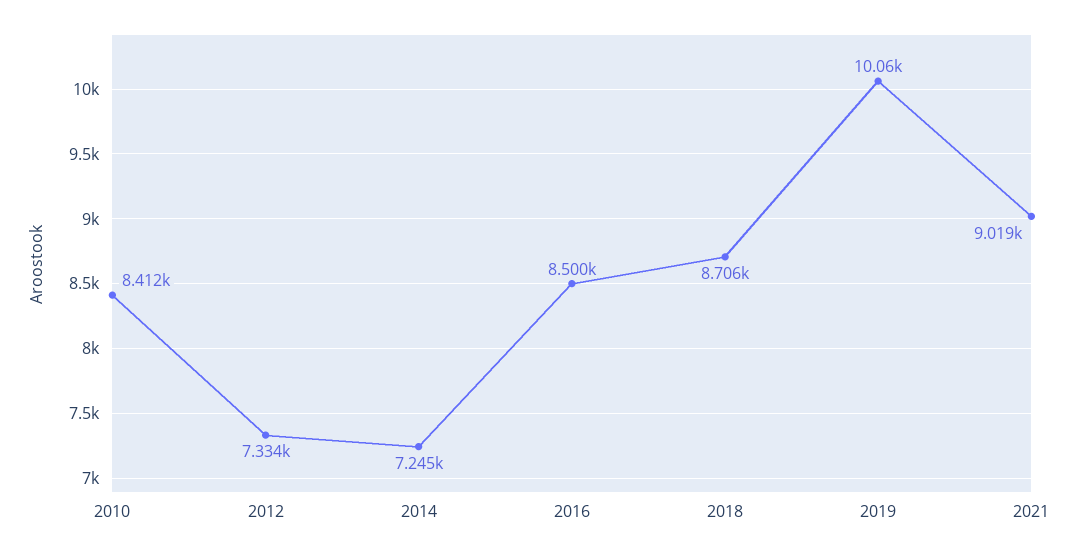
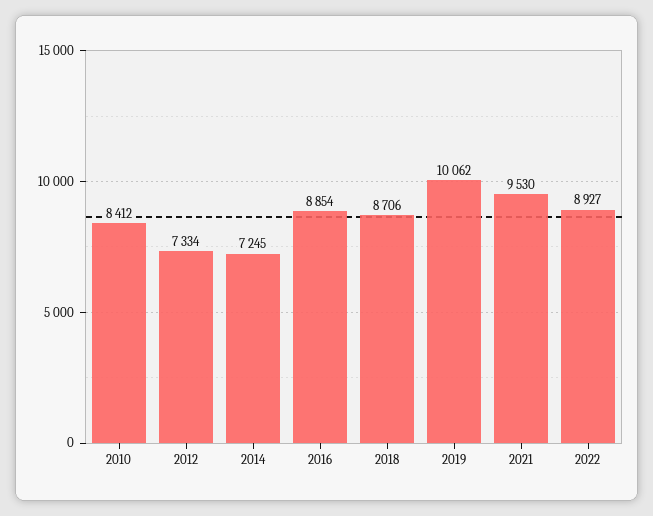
2016: 8500 -> 8854
2021: 9019 -> 9530
2022: none -> 8927

